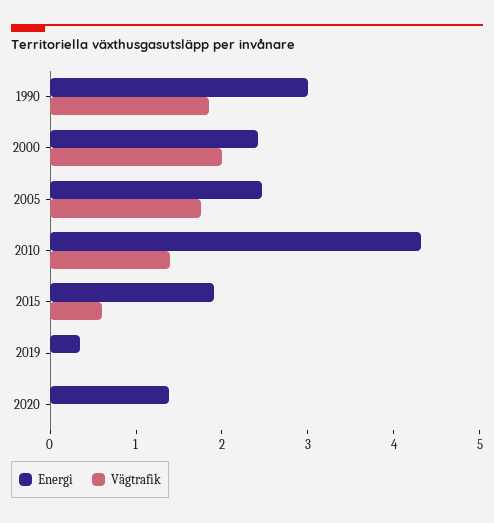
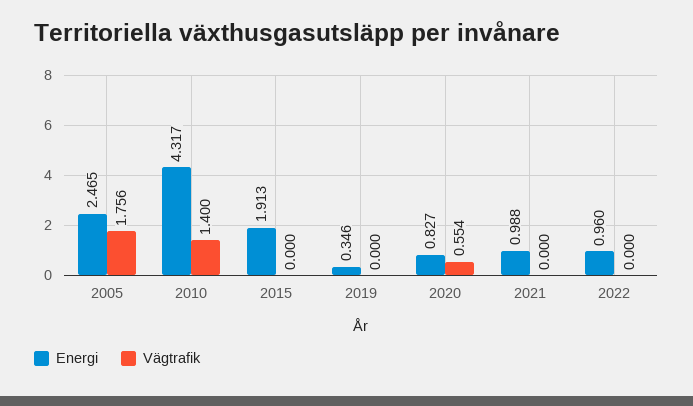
Energi, 1990: 3 -> none
Vägtrafik, 1990: 1.8 -> none
Energi, 2000: 2.4 -> none
Vägtrafik, 2000: 2 -> none
Vägtrafik, 2015: 0.6 -> 0
Energi, 2020: 1.4 -> 0.827
Vägtrafik, 2020: 0 -> 0.554
Energi, 2021: none -> 0.988
Vägtrafik, 2021: none -> 0
Energi, 2022: none -> 0.96
Vägtrafik, 2022: none -> 0

